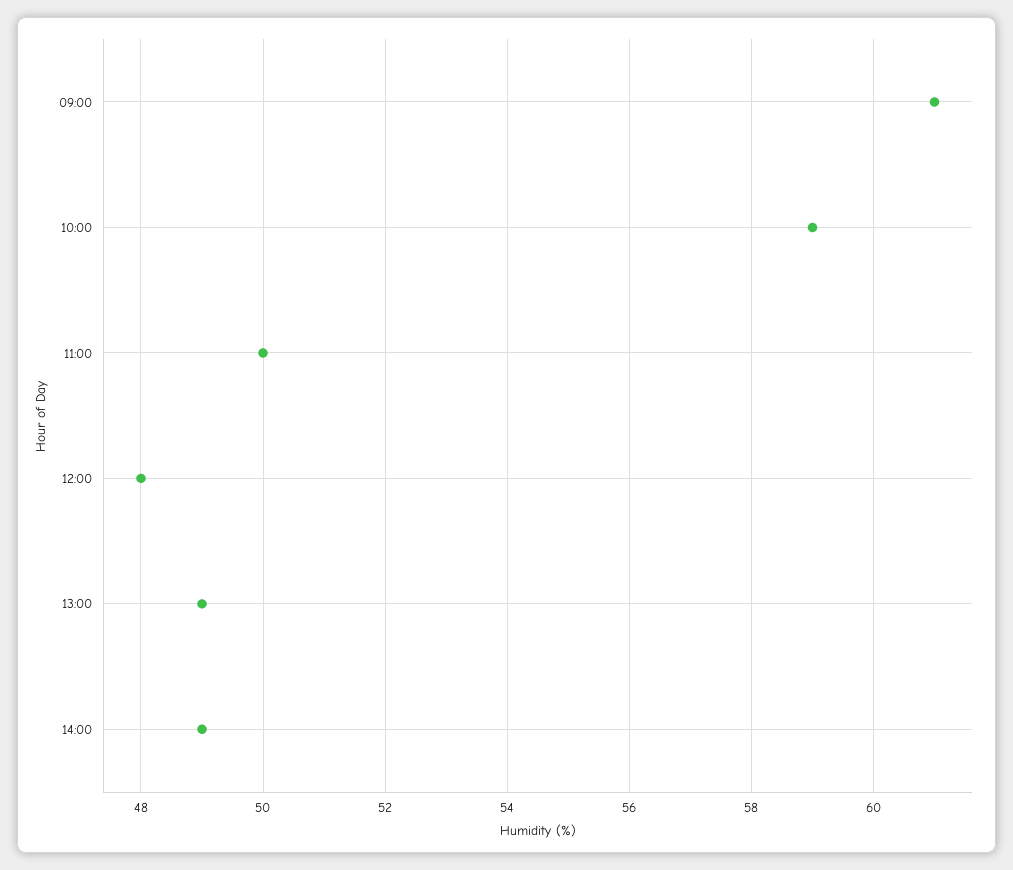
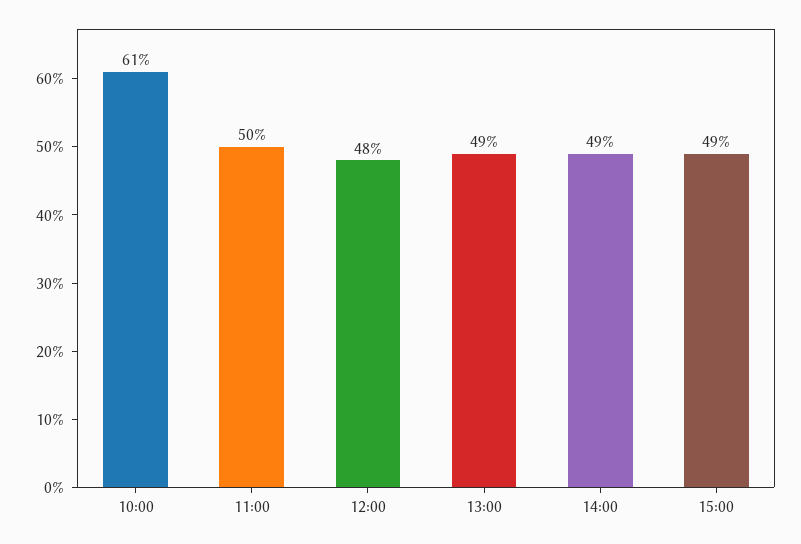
09:00: 61 -> none
10:00: 59 -> 61
15:00: none -> 49

